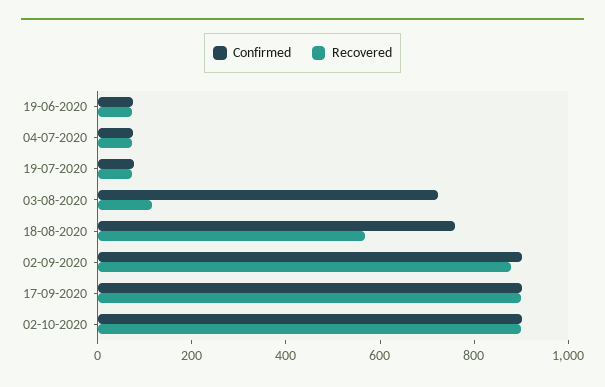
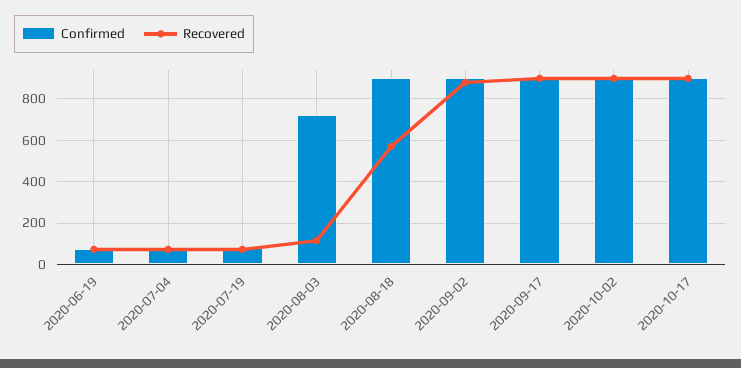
Confirmed, 18-08-2020: 750 -> 900
Confirmed, 2020-10-17: none -> 900
Recovered, 2020-10-17: none -> 900

